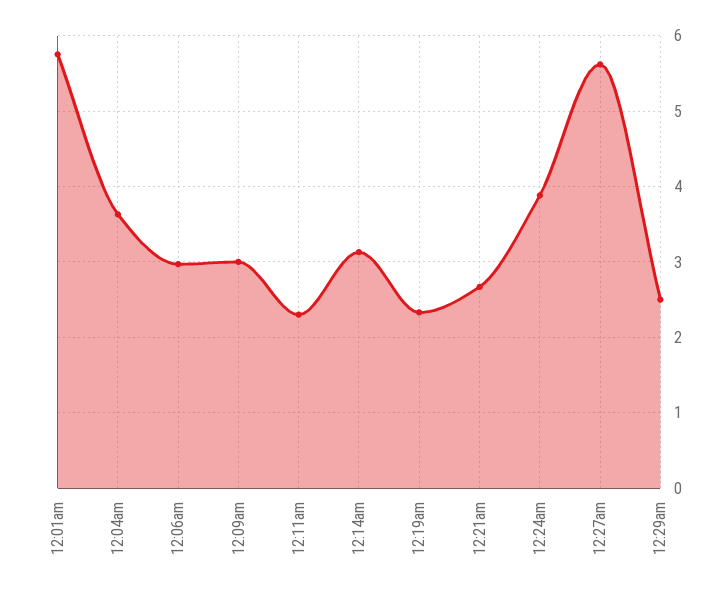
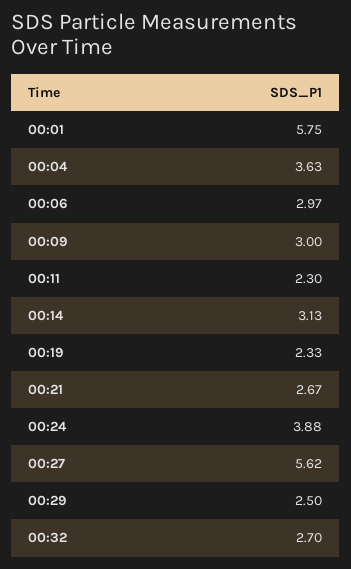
00:32: none -> 2.7

